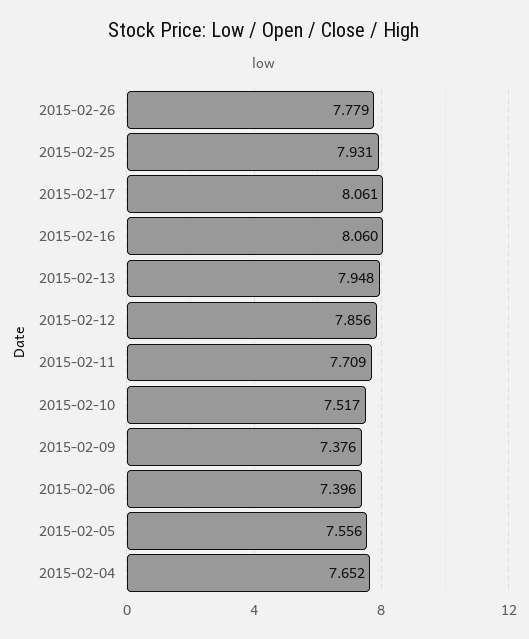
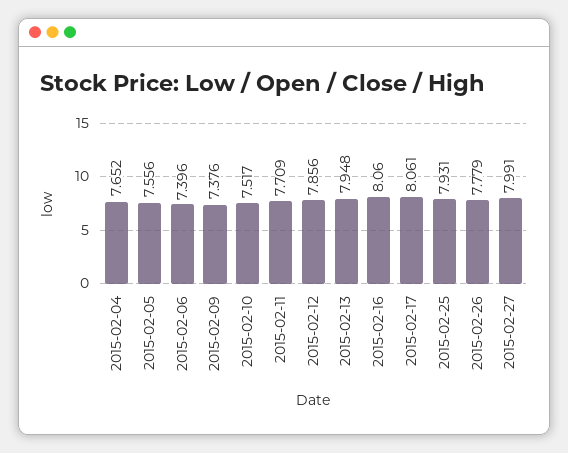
2015-02-27: none -> 7.991

